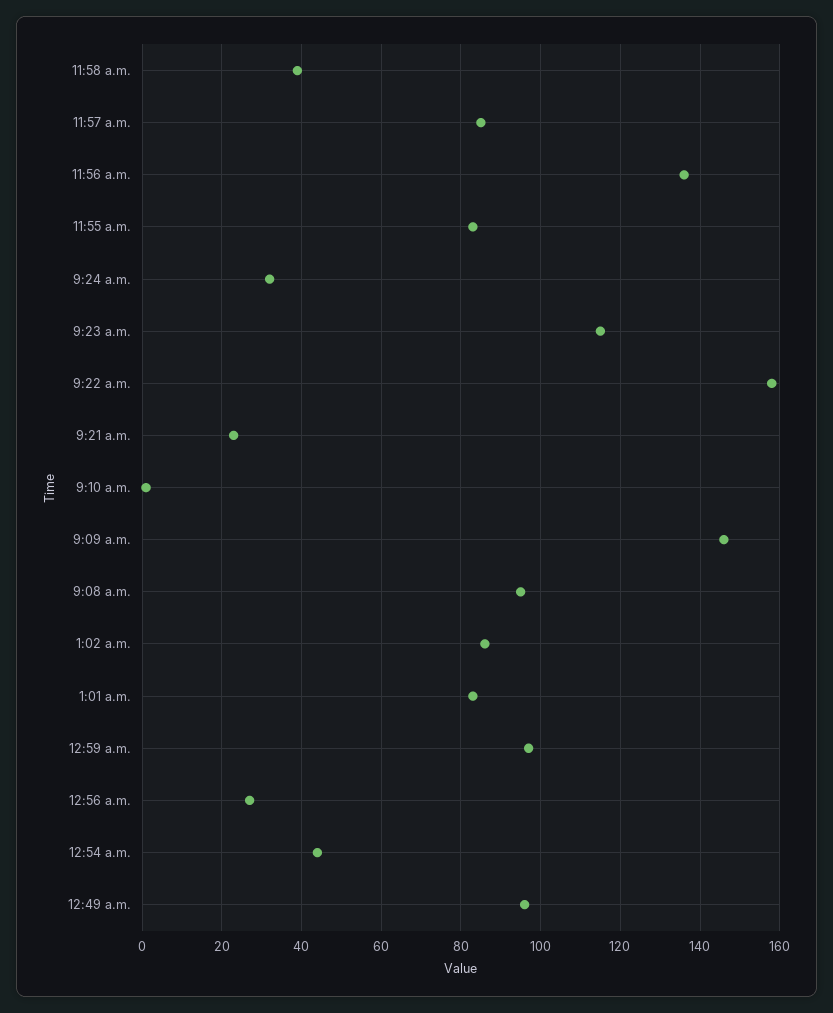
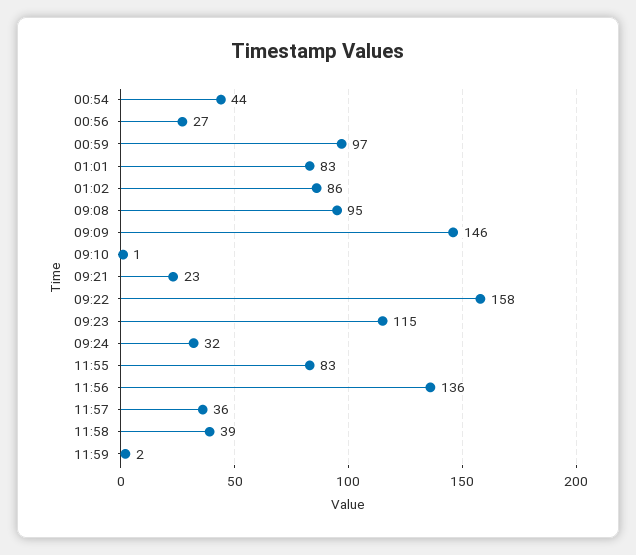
11:57 a.m.: 85 -> 36
12:49 a.m.: 95 -> none
11:59: none -> 2

